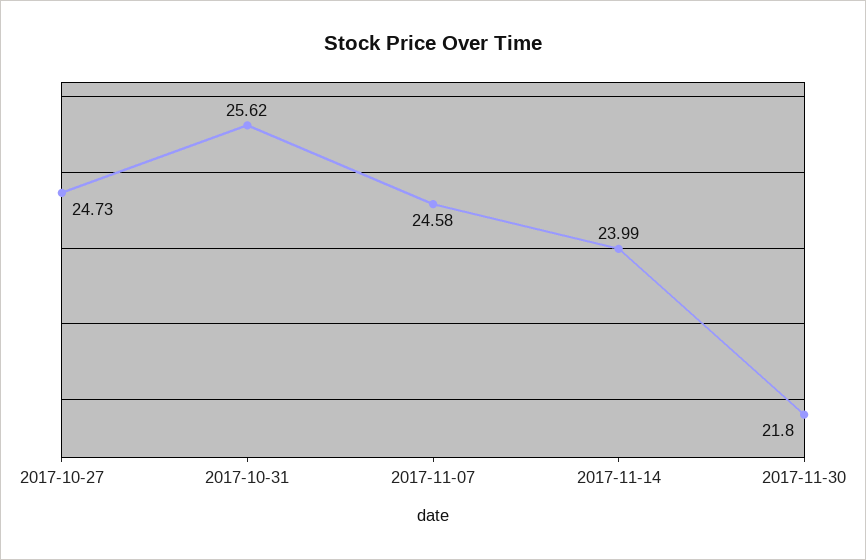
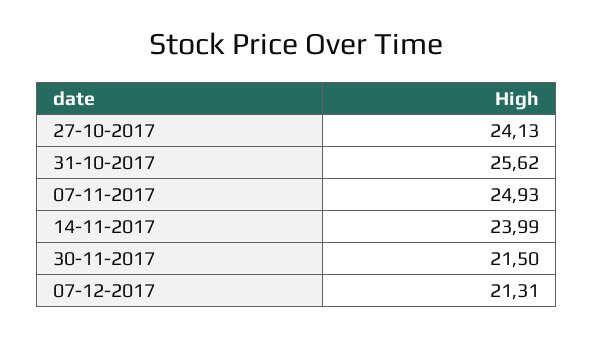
2017-10-27: 24.73 -> 24.13
2017-11-07: 24.58 -> 24.93
2017-11-30: 21.8 -> 21.5
07-12-2017: none -> 21.31

